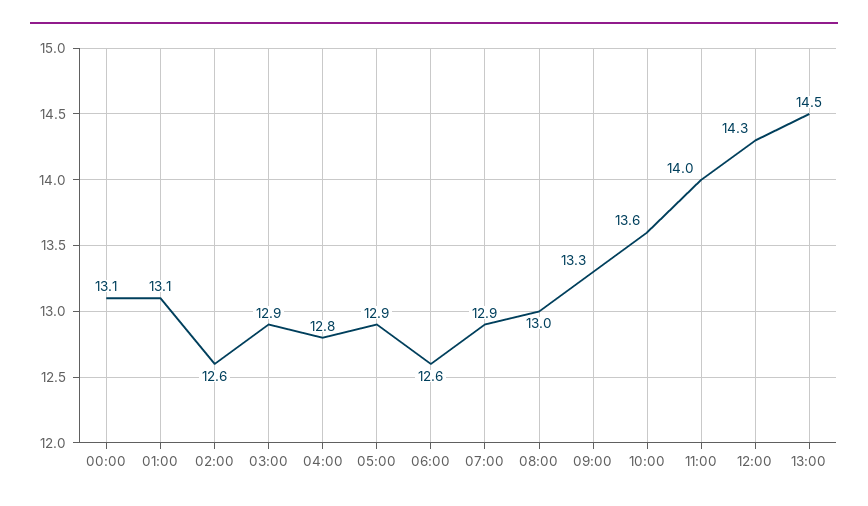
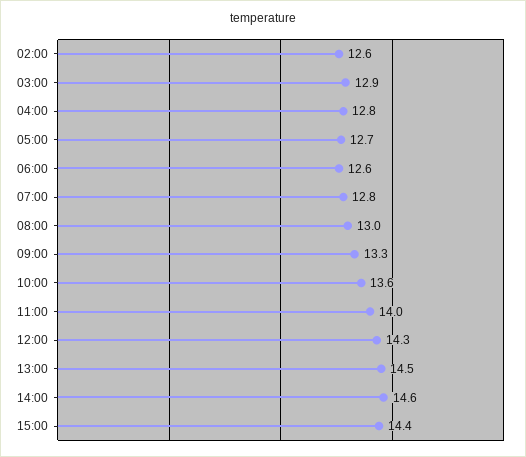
00:00: 13.1 -> none
01:00: 13.1 -> none
05:00: 12.9 -> 12.7
07:00: 12.9 -> 12.8
14:00: none -> 14.6
15:00: none -> 14.4

